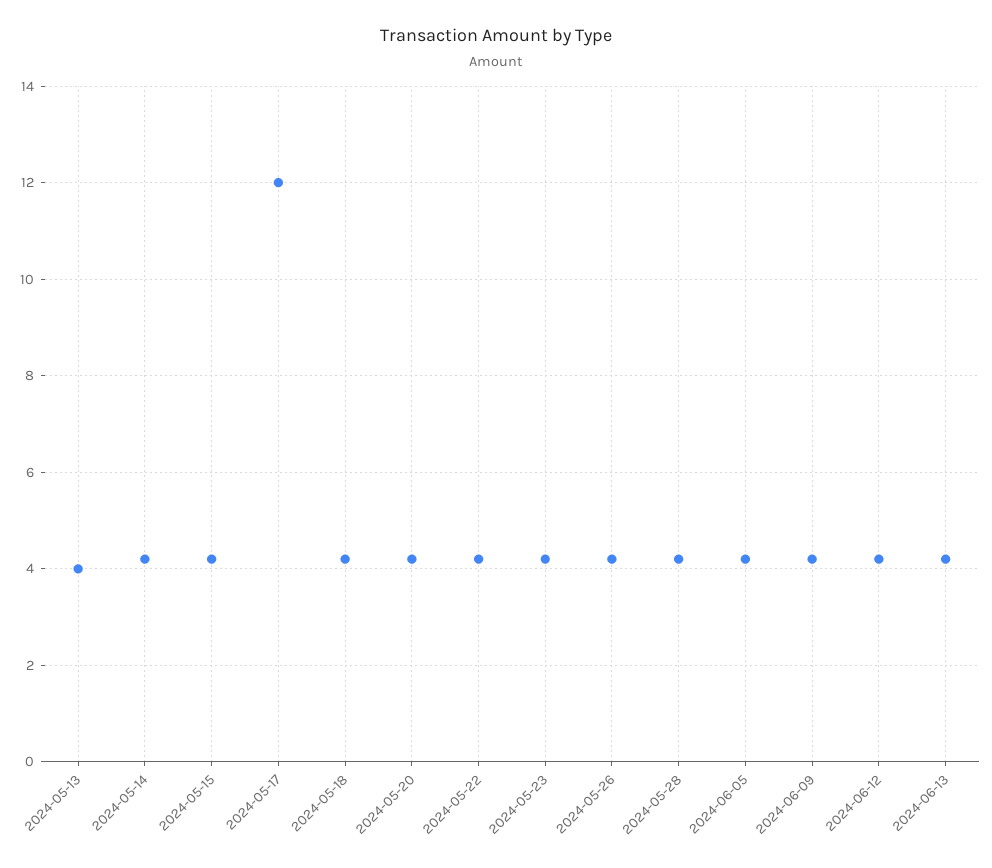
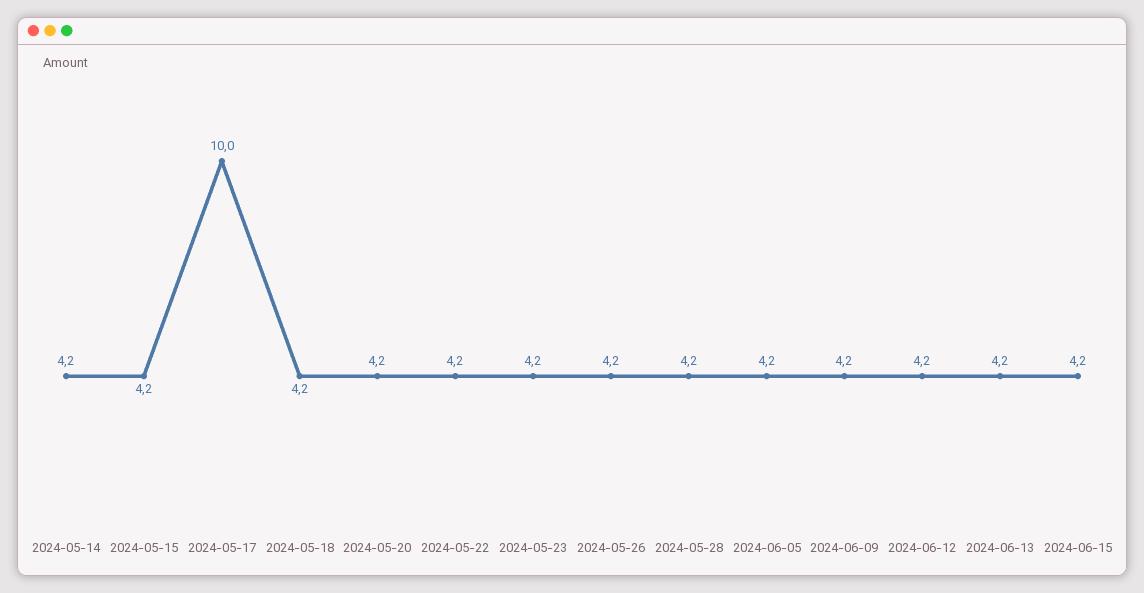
2024-05-13: 4 -> none
2024-05-17: 12 -> 10
2024-06-15: none -> 4.2

